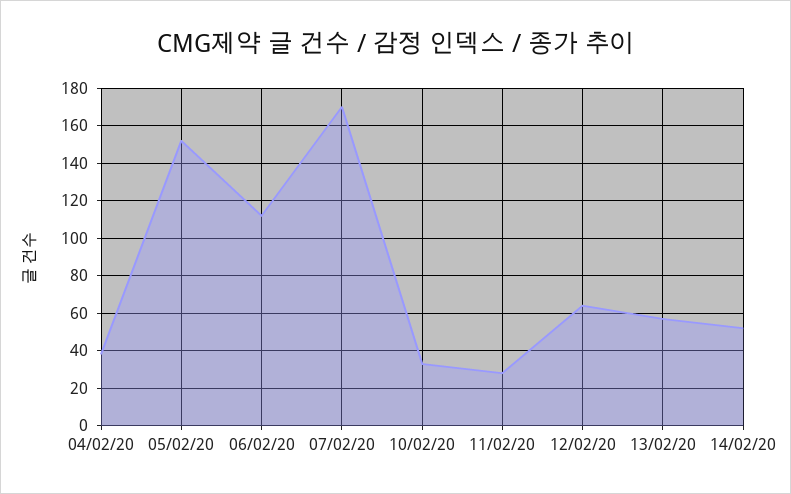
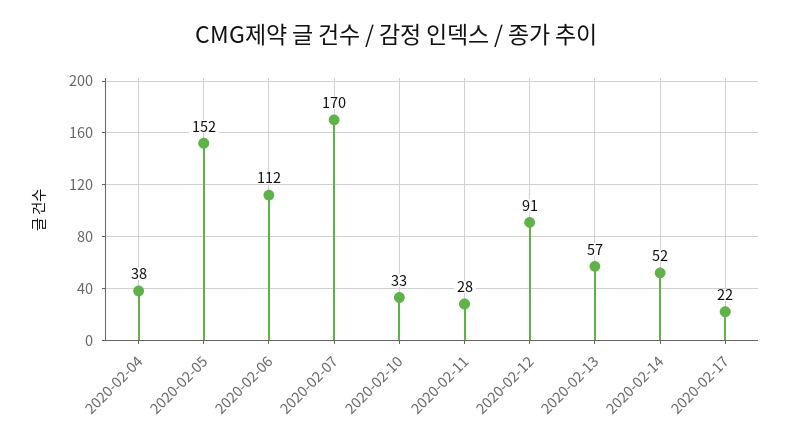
12/02/20: 65 -> 91
2020-02-17: none -> 22

